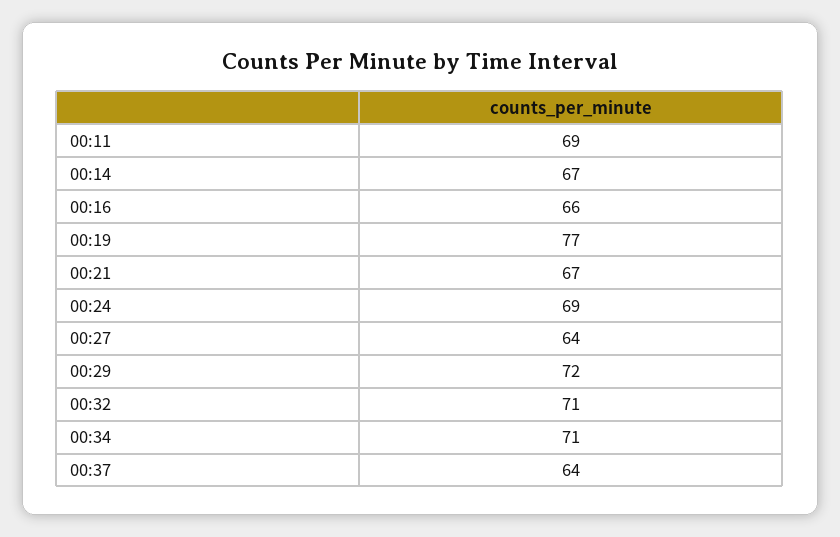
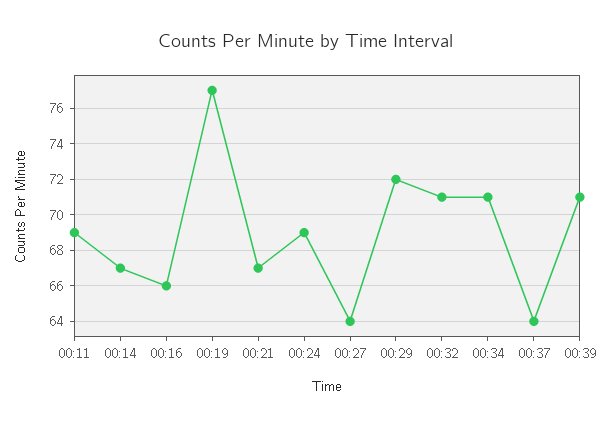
00:39: none -> 71

